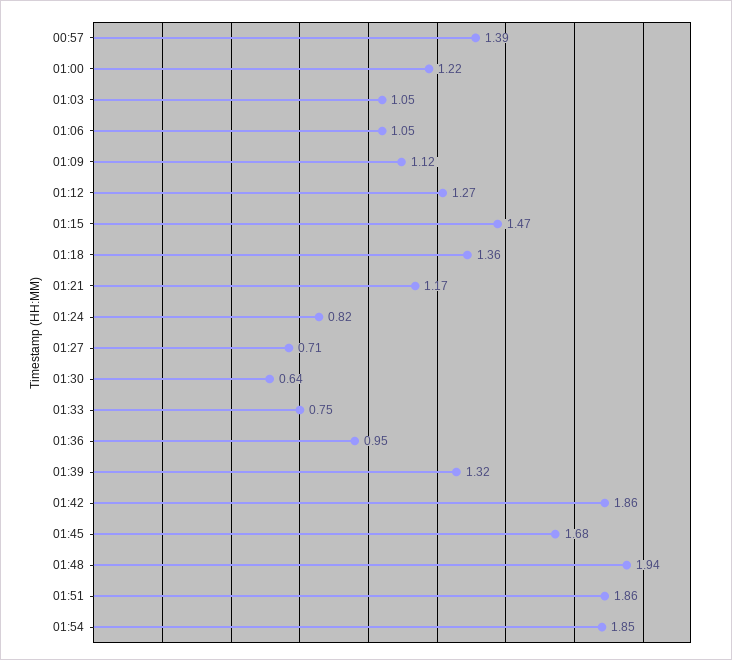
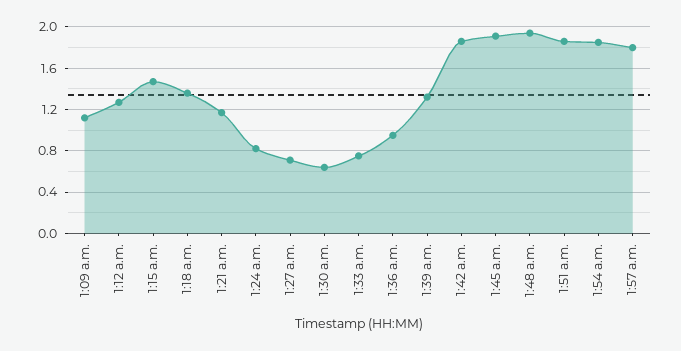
00:57: 1.39 -> none
01:00: 1.22 -> none
01:03: 1.05 -> none
01:06: 1.05 -> none
01:45: 1.68 -> 1.9
1:57 a.m.: none -> 1.8

